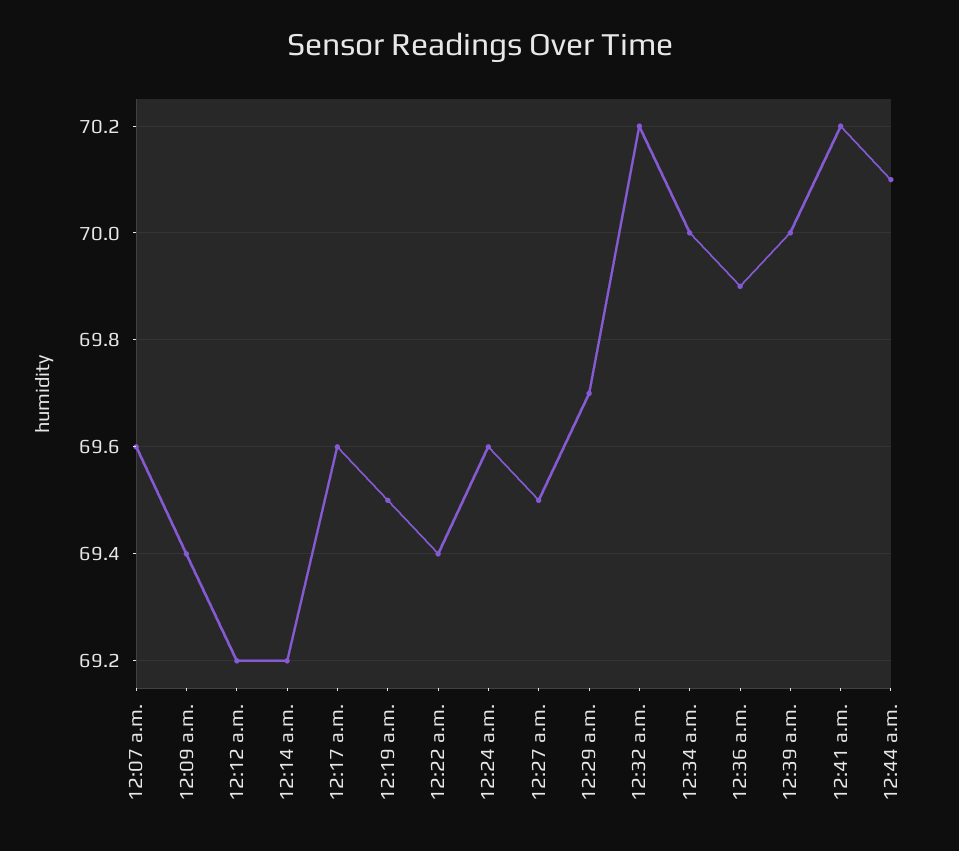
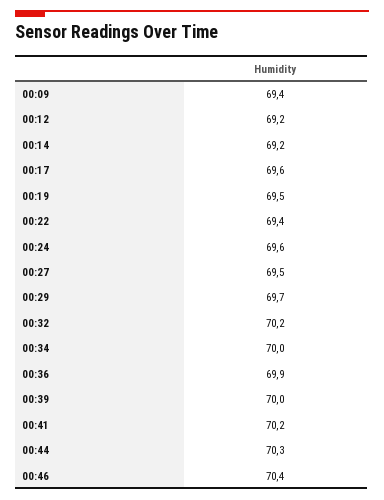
12:07 a.m.: 69.6 -> none
12:44 a.m.: 70.1 -> 70.3
00:46: none -> 70.4

